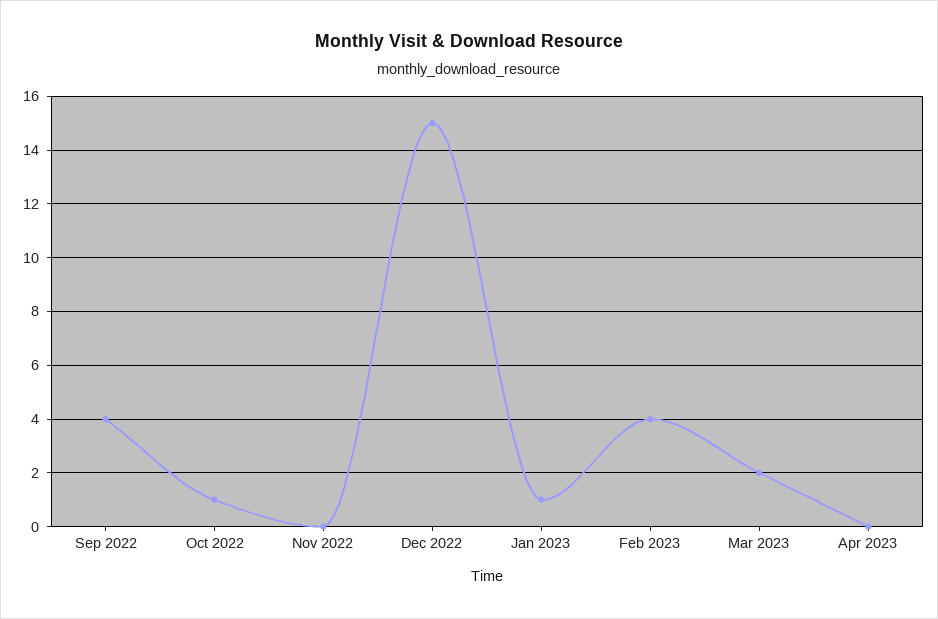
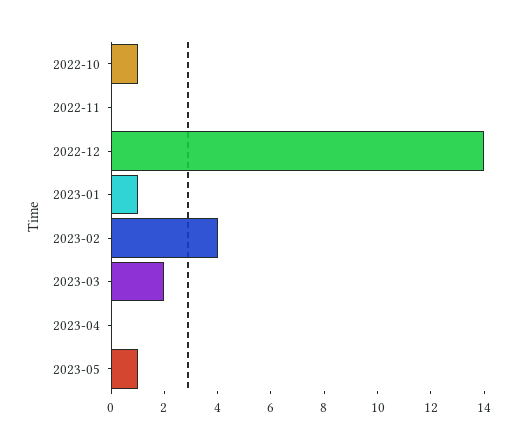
Sep 2022: 4 -> none
Dec 2022: 15 -> 14
2023-05: none -> 1

